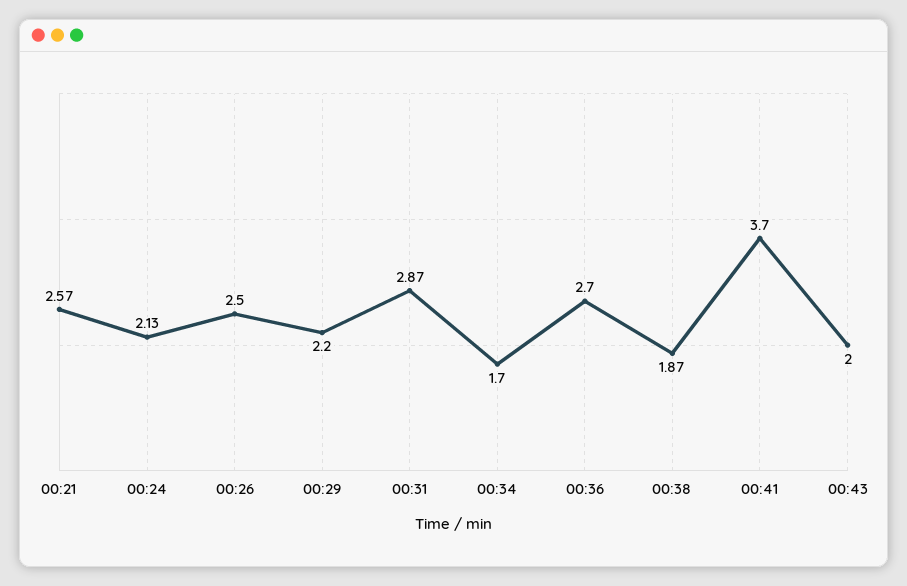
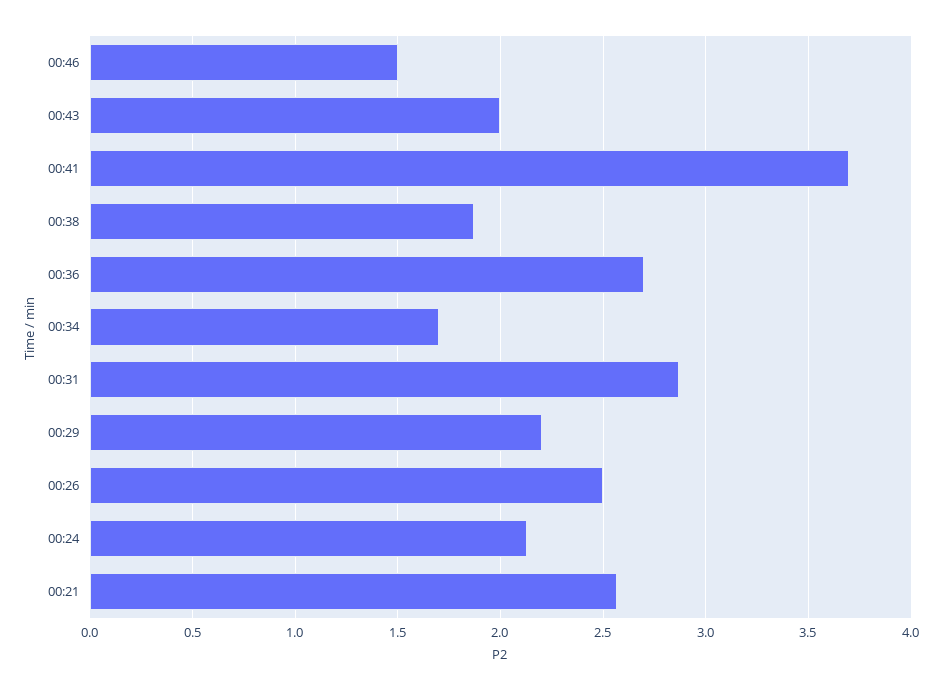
00:46: none -> 1.5

